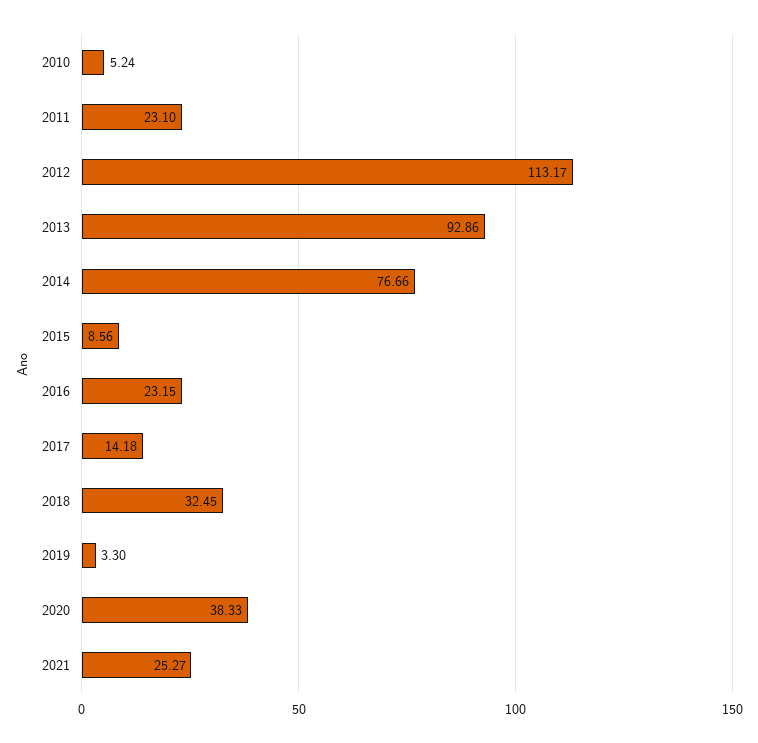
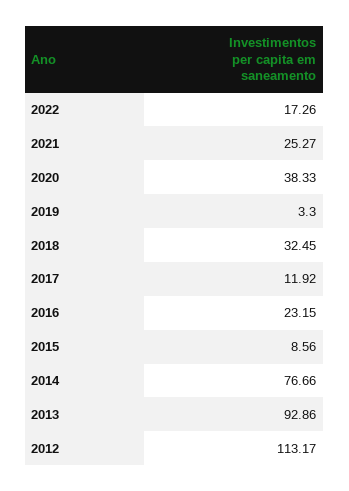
2010: 5.24 -> none
2011: 23.1 -> none
2017: 14.18 -> 11.92
2022: none -> 17.26

